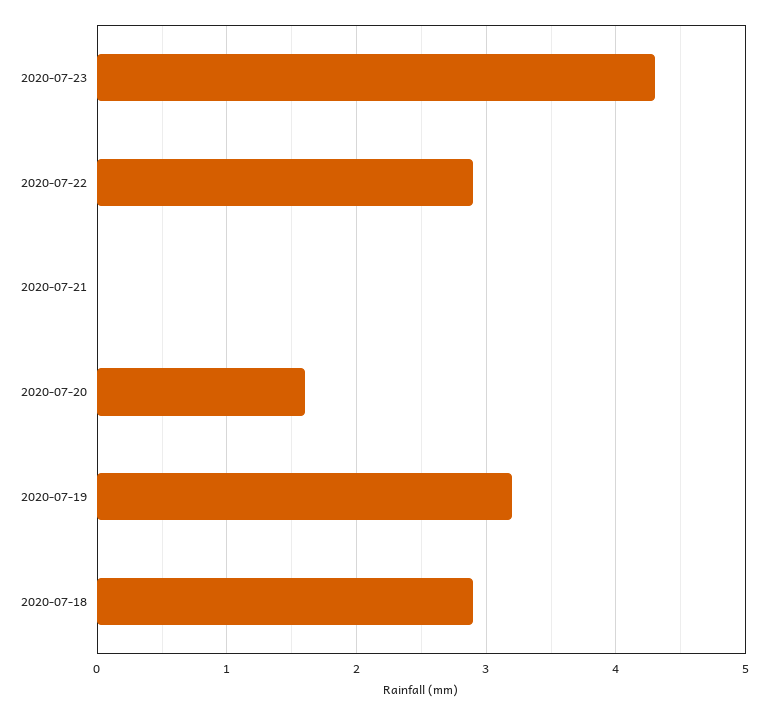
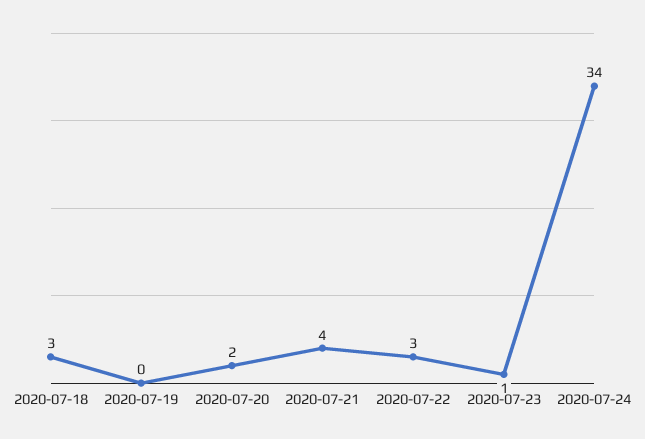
2020-07-23: 4.3 -> 1
2020-07-21: 0 -> 4
2020-07-19: 3.2 -> 0
2020-07-24: none -> 34

